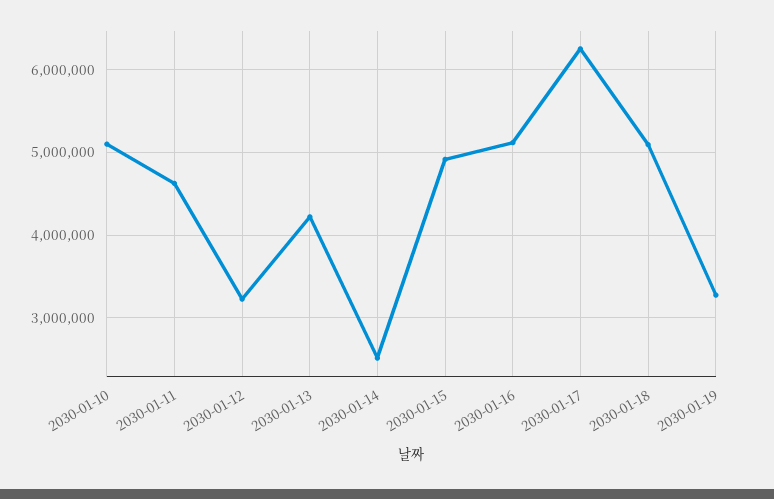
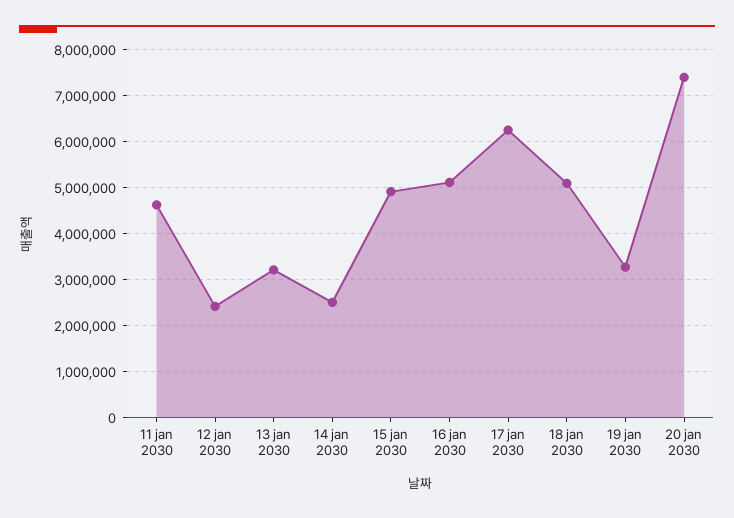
2030-01-10: 5100000 -> none
2030-01-12: 3200000 -> 2400000
2030-01-13: 4200000 -> 3200000
20 jan 2030: none -> 7400000

